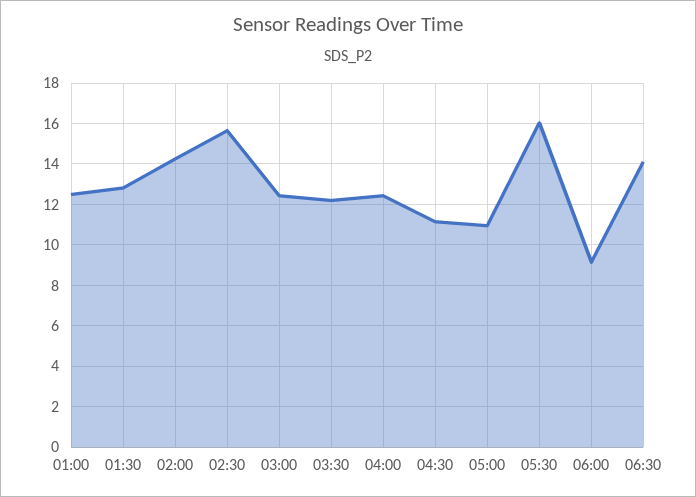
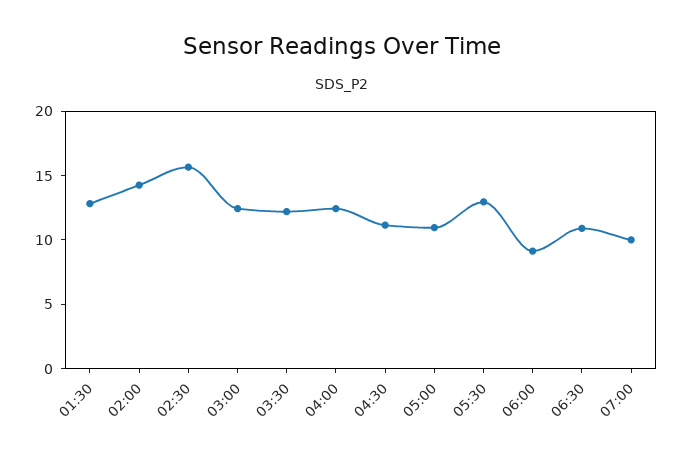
01:00: 12.5 -> none
05:30: 16 -> 13
06:30: 14 -> 11
07:00: none -> 10

